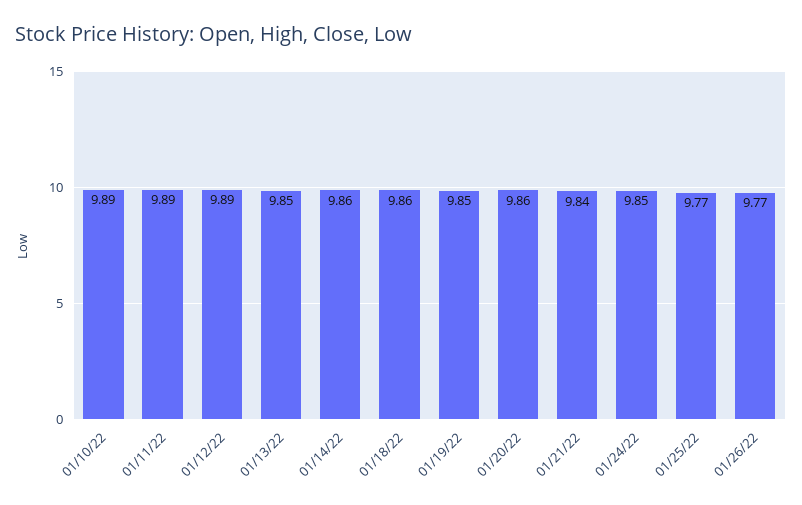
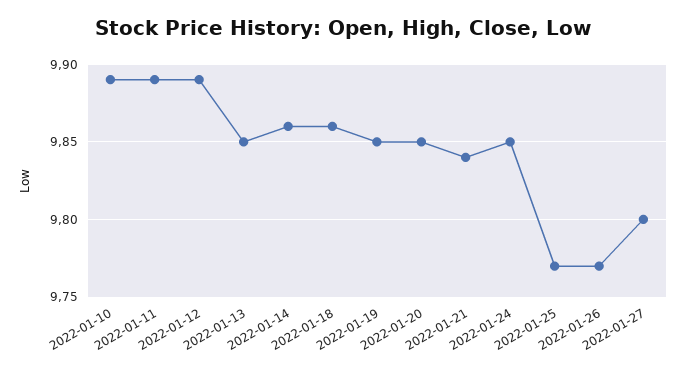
01/20/22: 9.86 -> 9.85
2022-01-27: none -> 9.8

